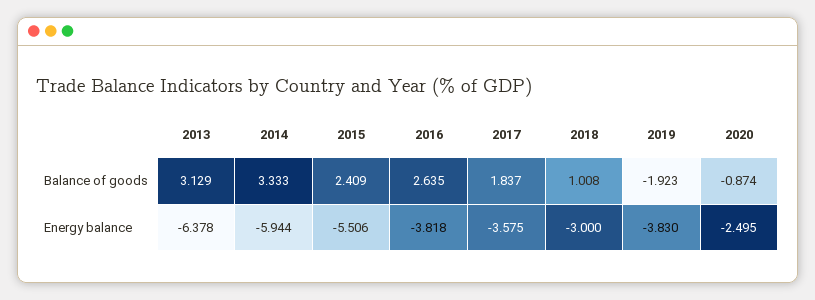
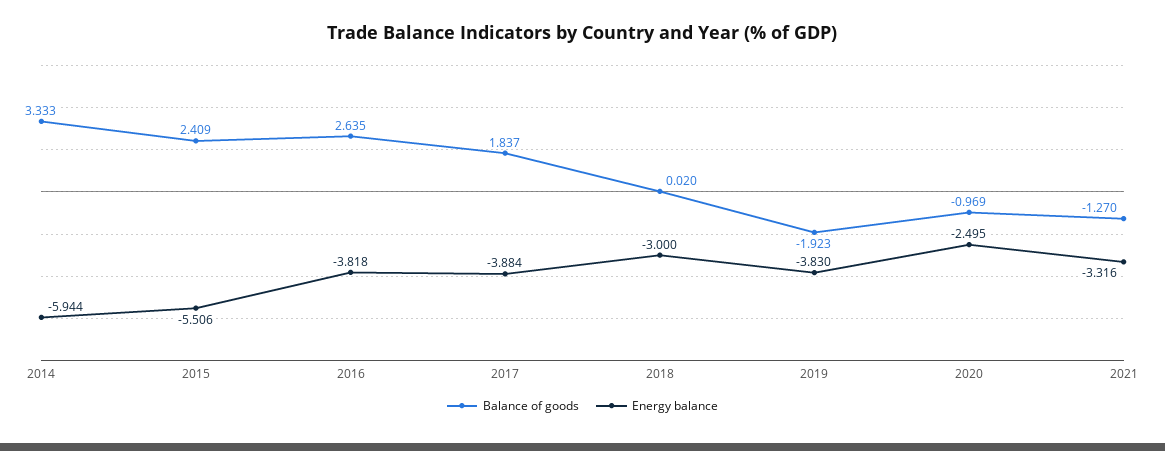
Balance of goods, 2013: 3.129 -> none
Balance of goods, 2018: 1.008 -> 0.02
Balance of goods, 2020: -0.874 -> -0.969
Energy balance, 2013: -6.378 -> none
Energy balance, 2017: -3.575 -> -3.884
Balance of goods, 2021: none -> -1.27
Energy balance, 2021: none -> -3.316

